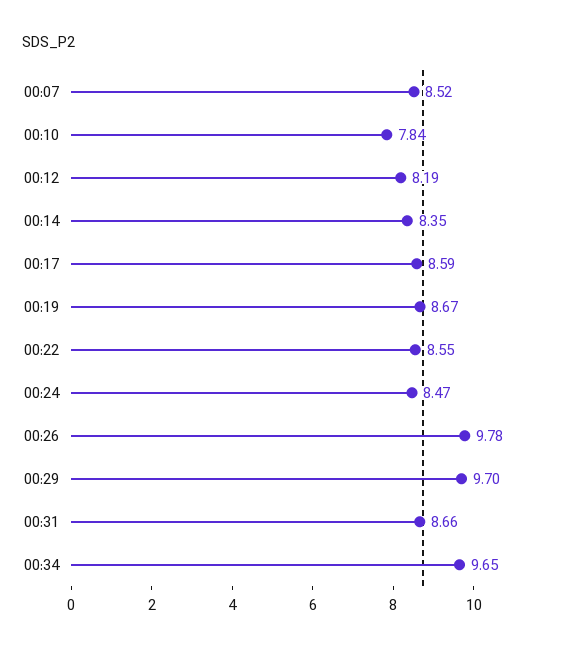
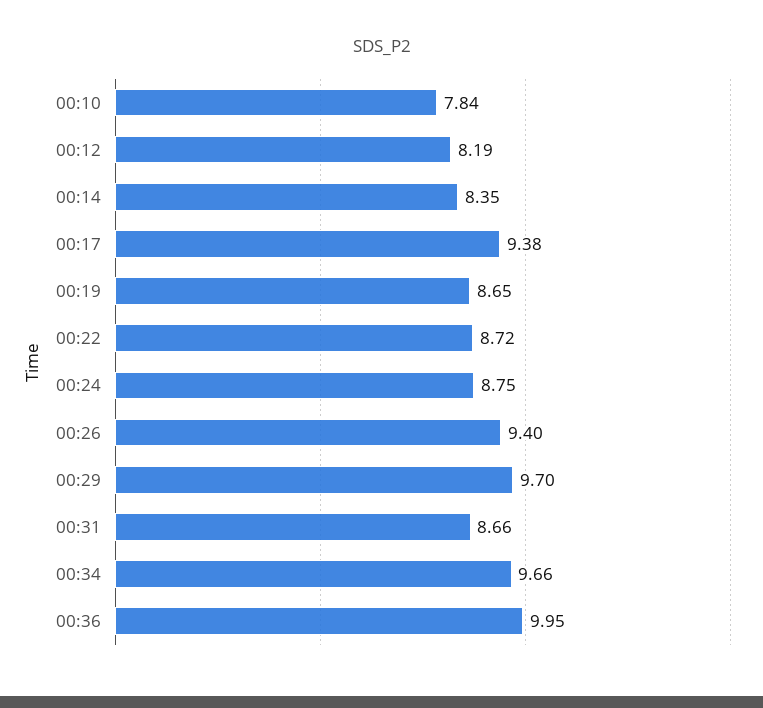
00:07: 8.52 -> none
00:17: 8.59 -> 9.38
00:19: 8.67 -> 8.65
00:22: 8.55 -> 8.72
00:24: 8.47 -> 8.75
00:26: 9.78 -> 9.4
00:34: 9.65 -> 9.66
00:36: none -> 9.95

